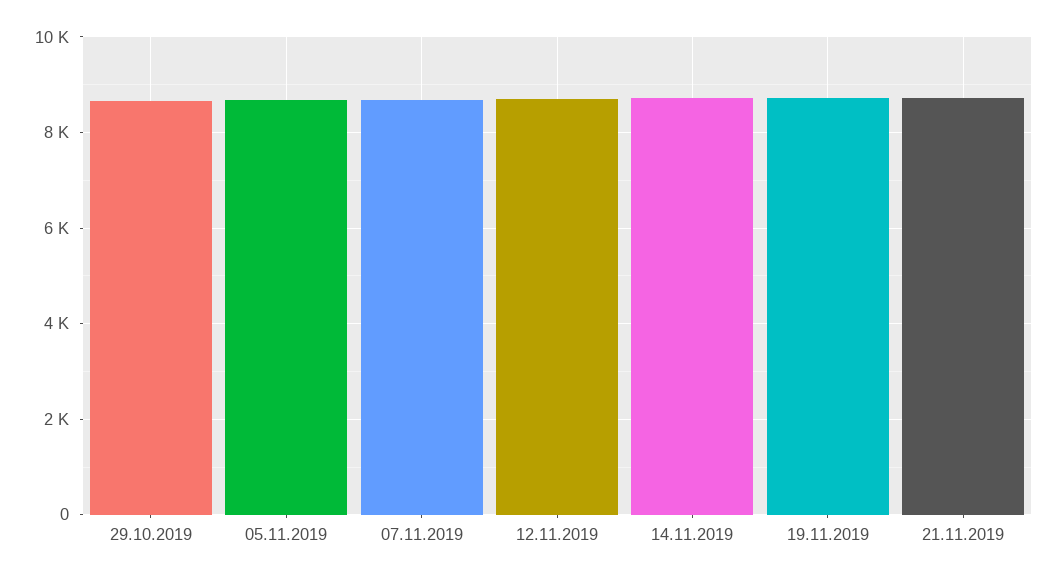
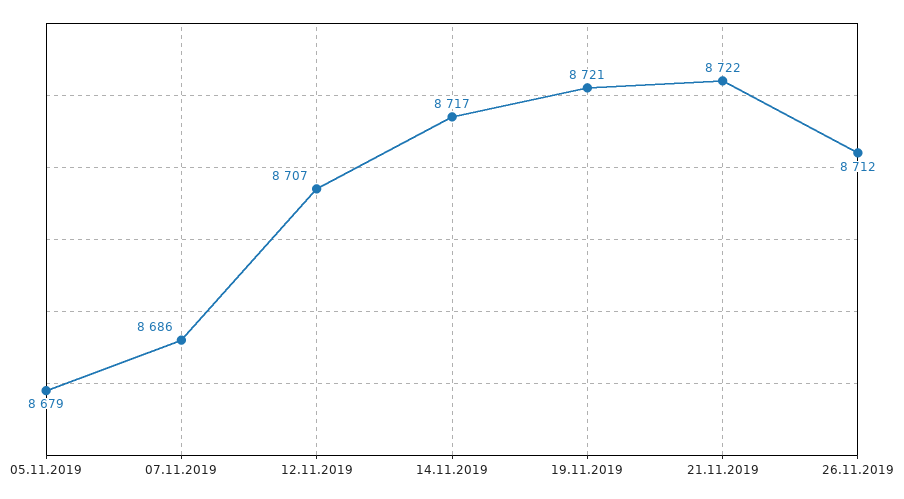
29.10.2019: 8600 -> none
26.11.2019: none -> 8712

